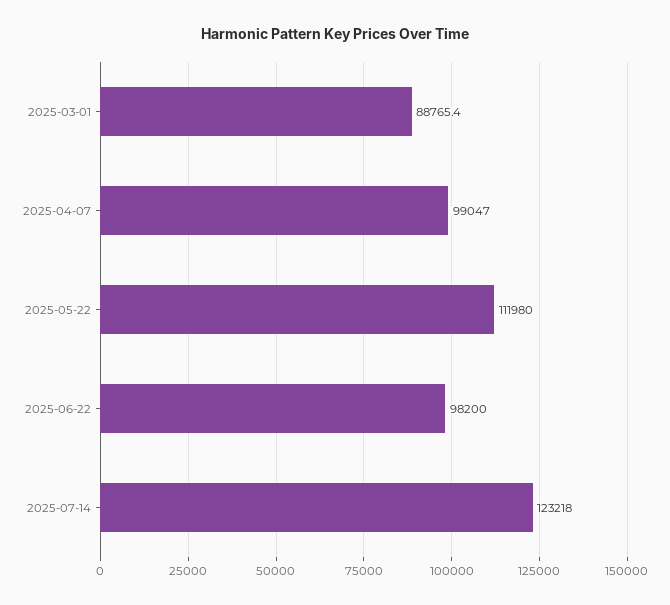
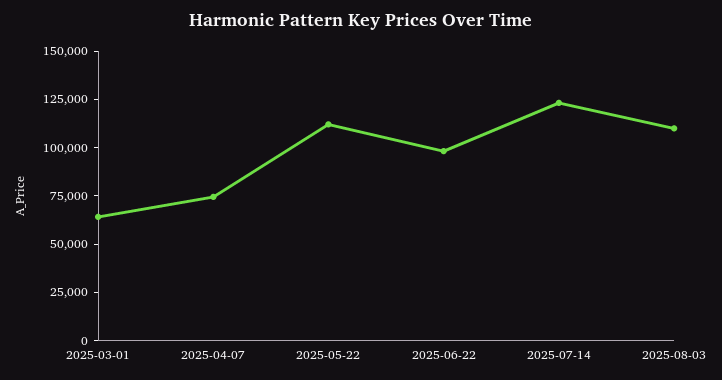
2025-03-01: 88765.4 -> 65000
2025-04-07: 99047 -> 75000
2025-08-03: none -> 110000

